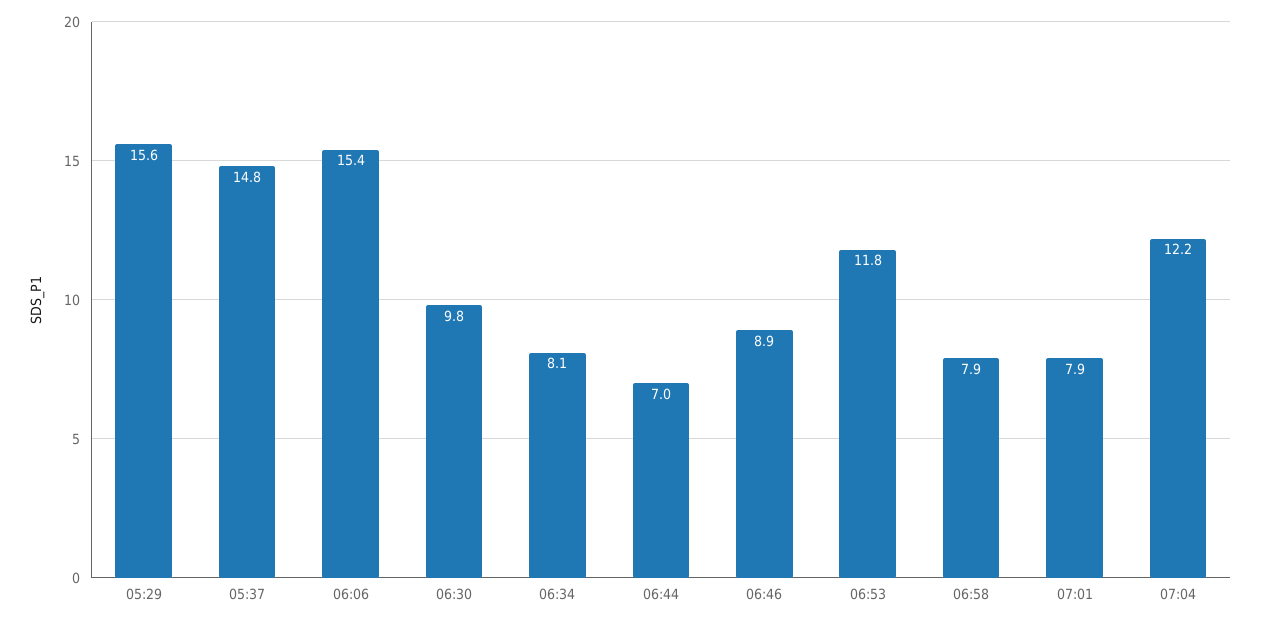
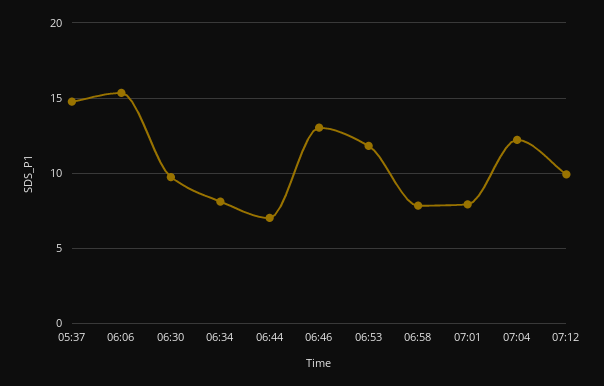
05:29: 15.6 -> none
06:46: 8.9 -> 13
07:12: none -> 10

